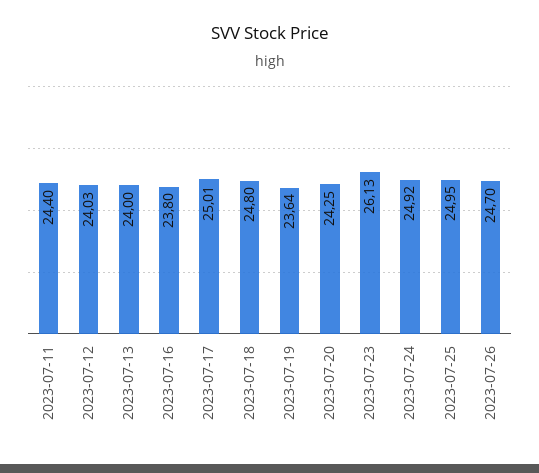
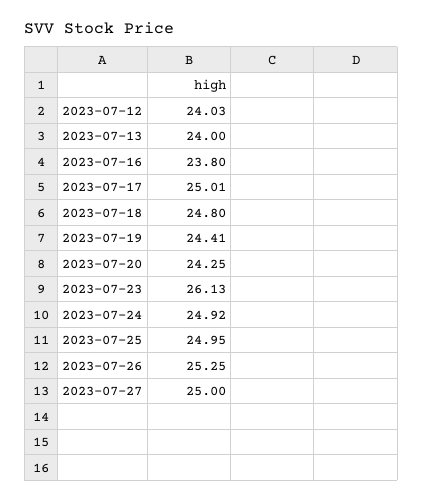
2023-07-11: 24.4 -> none
2023-07-19: 23.64 -> 24.41
2023-07-26: 24.7 -> 25.25
2023-07-27: none -> 25

